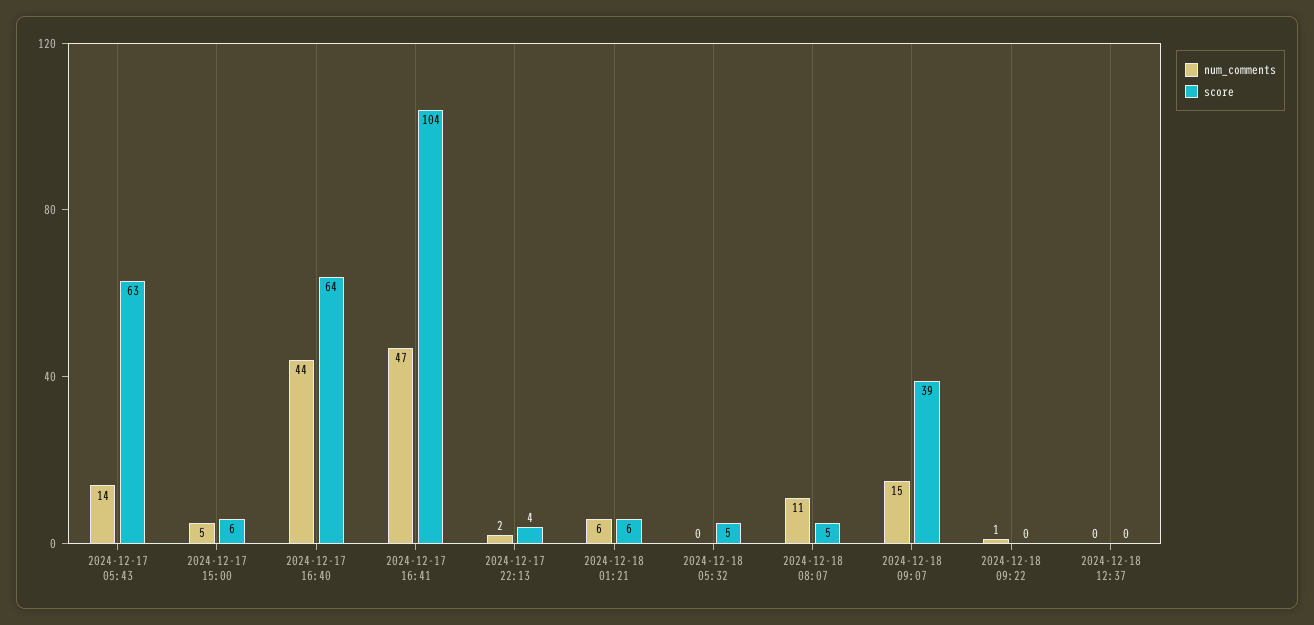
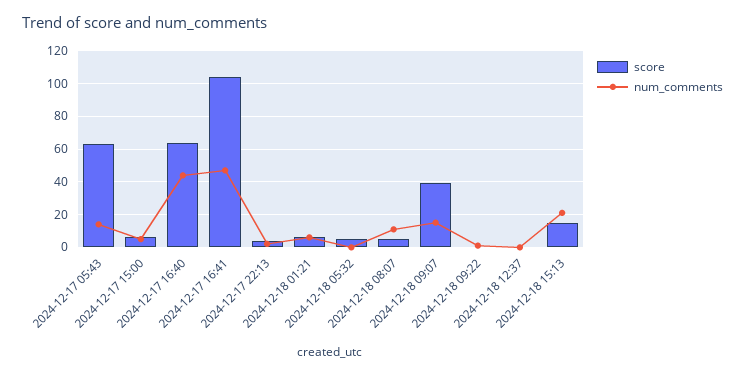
score, 2024-12-18 15:13: none -> 15
num_comments, 2024-12-18 15:13: none -> 20

